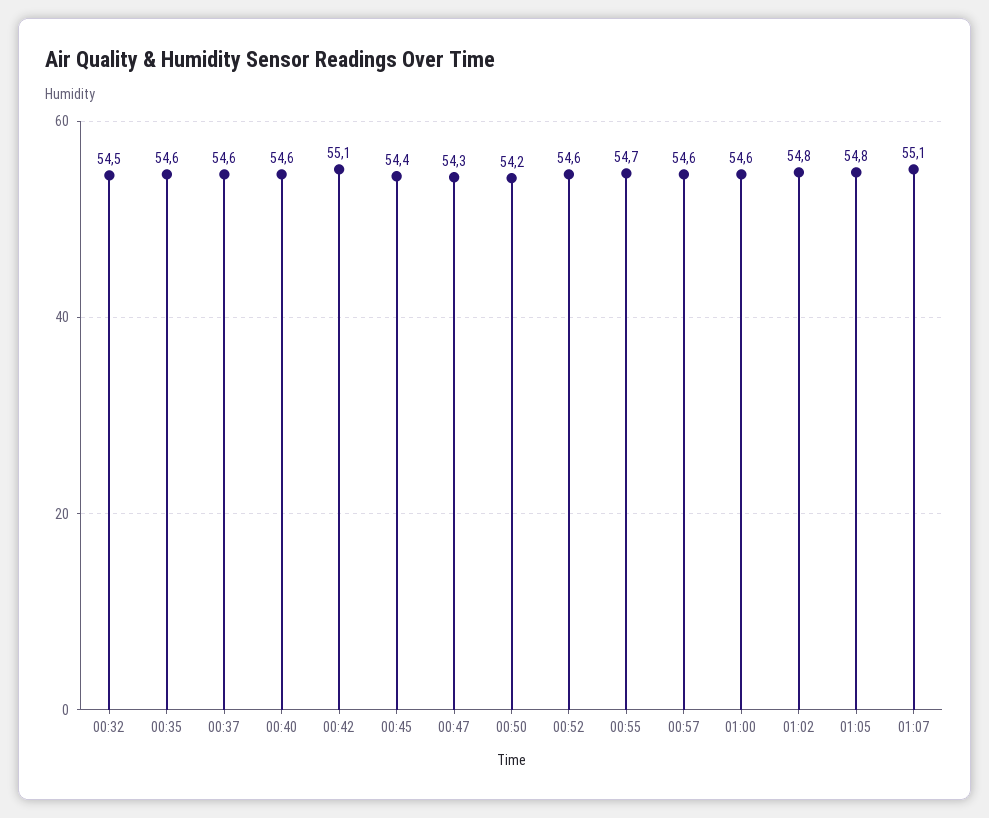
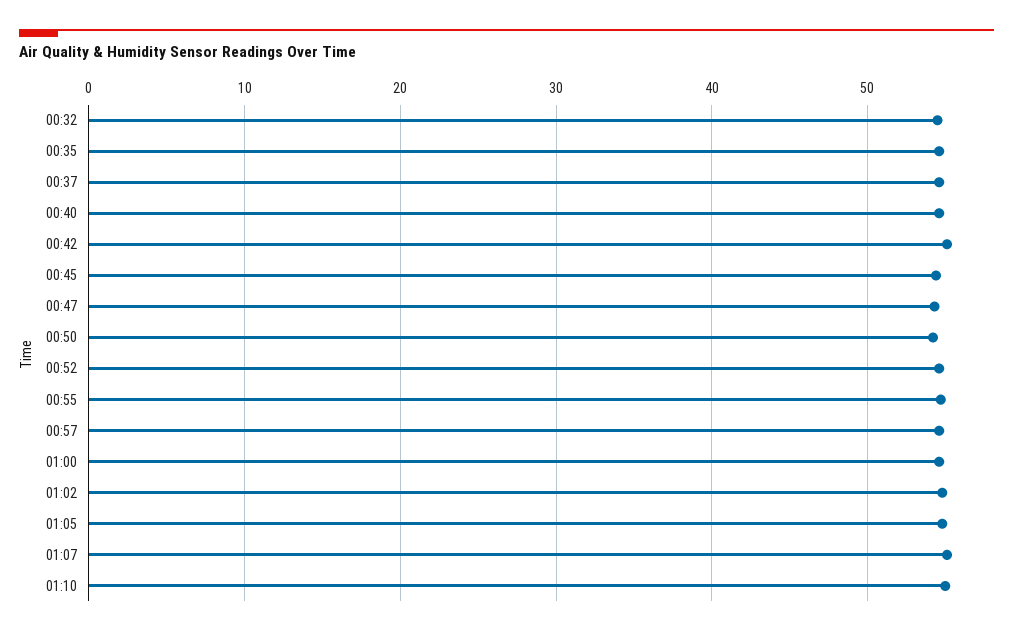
01:10: none -> 55

